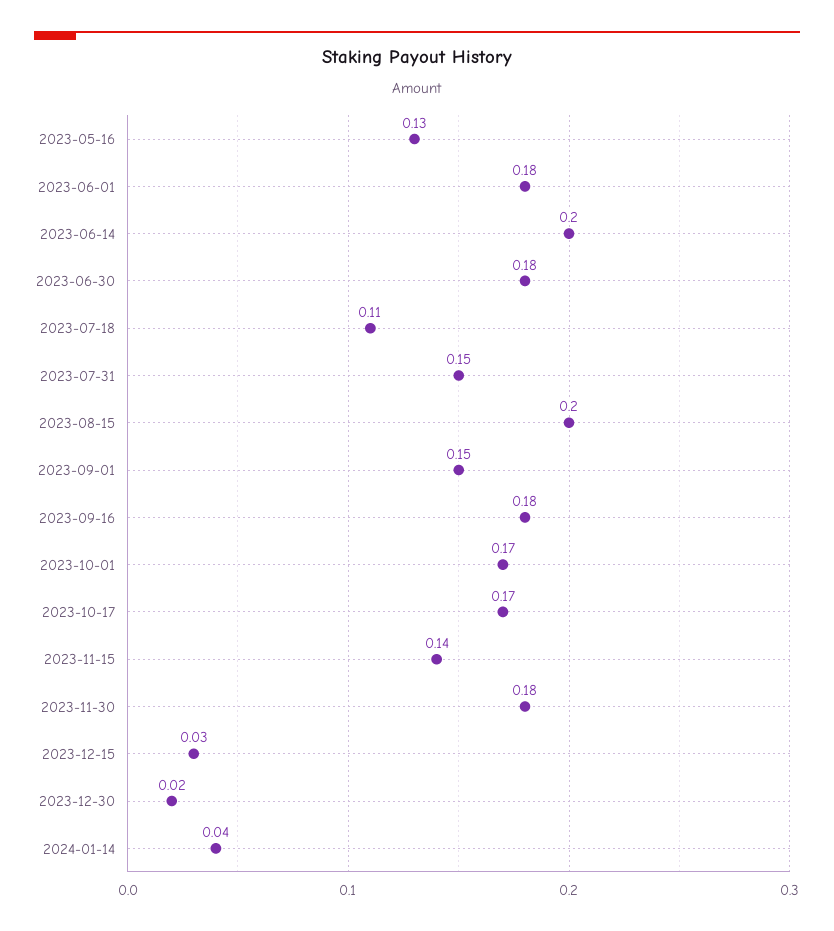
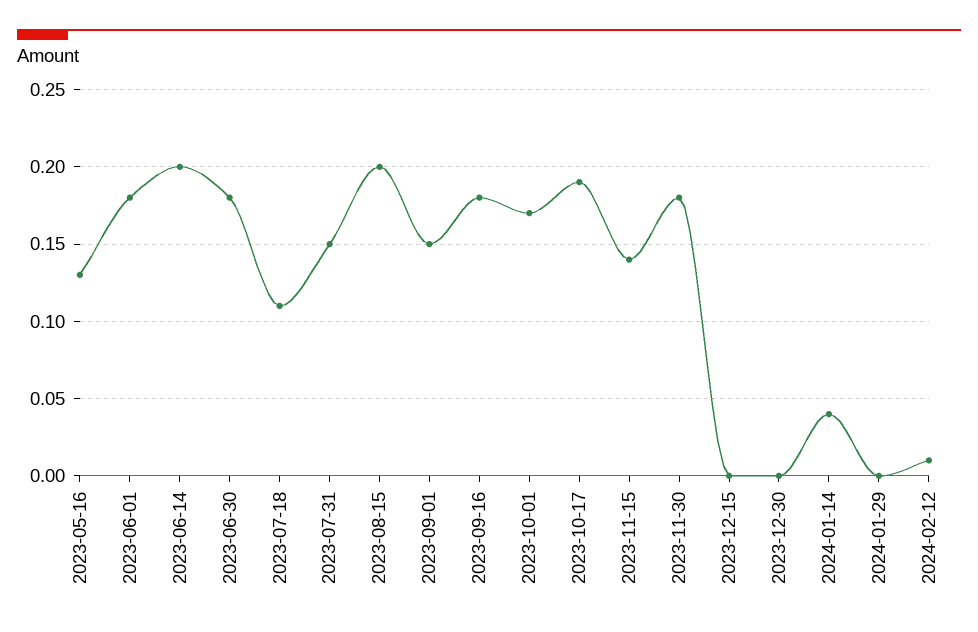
2023-10-17: 0.17 -> 0.19
2023-12-15: 0.03 -> 0
2023-12-30: 0.02 -> 0
2024-01-29: none -> 0
2024-02-12: none -> 0.01

